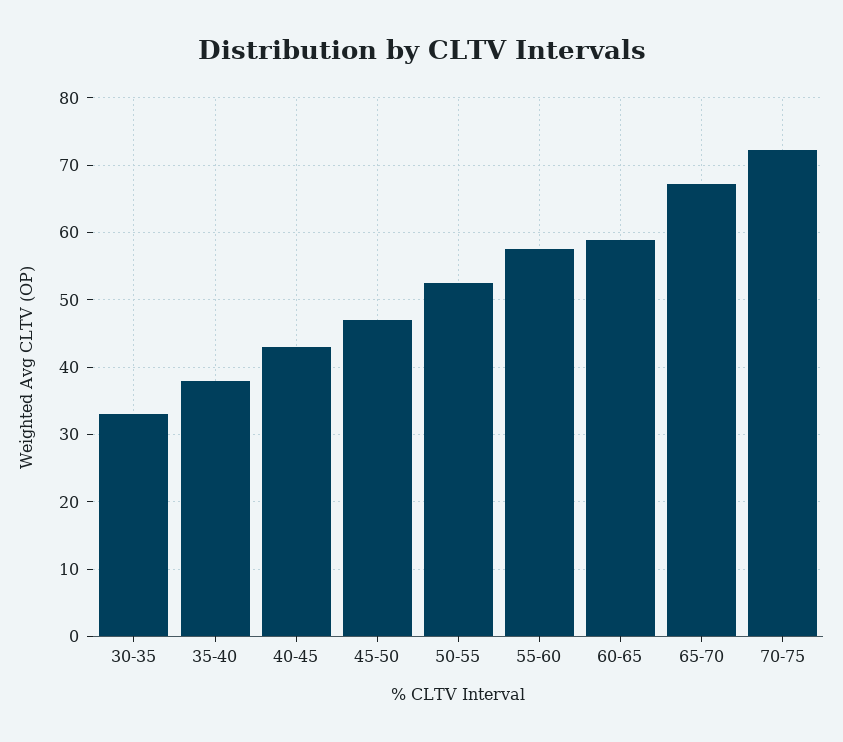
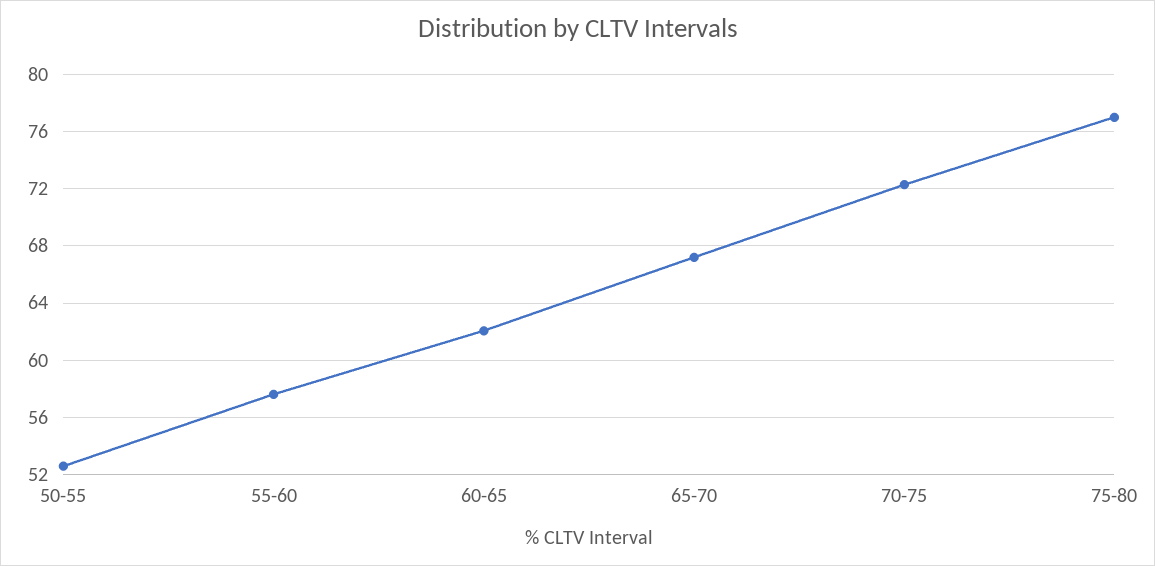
30-35: 33 -> none
35-40: 38 -> none
40-45: 43 -> none
45-50: 47 -> none
60-65: 59 -> 62
75-80: none -> 77

